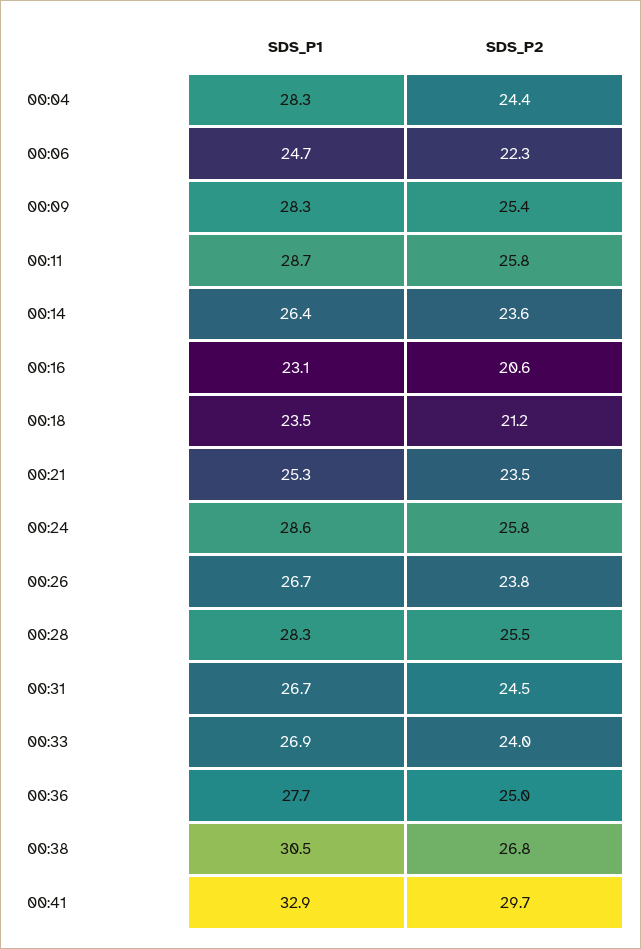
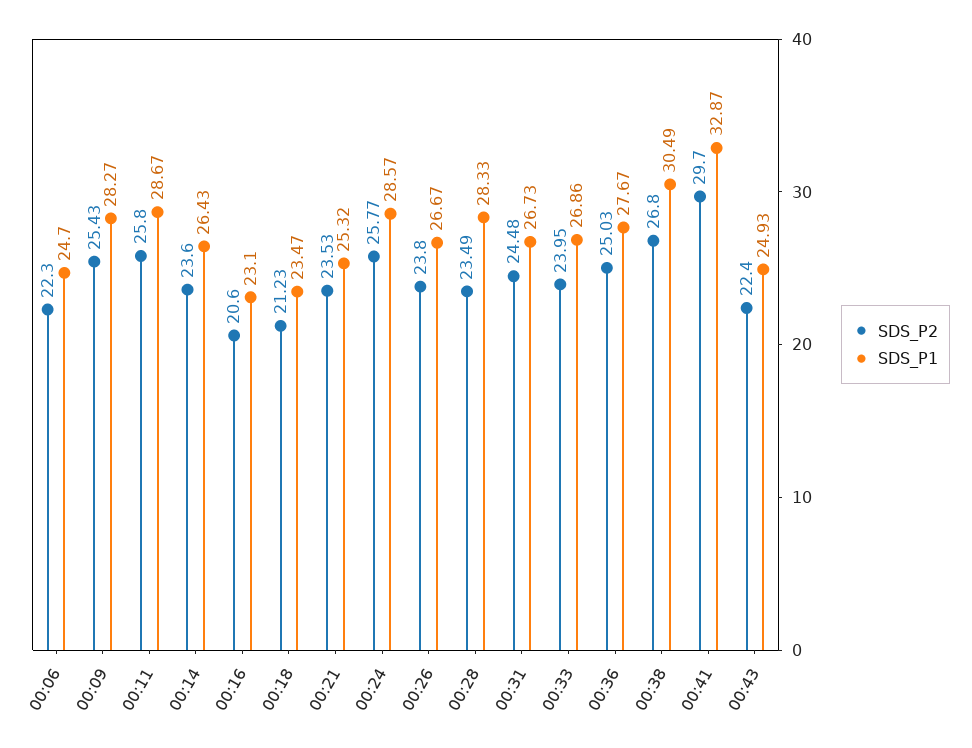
SDS_P1, 00:04: 28.3 -> none
SDS_P2, 00:04: 24.4 -> none
SDS_P2, 00:28: 25.5 -> 23.49
SDS_P2, 00:43: none -> 22.4
SDS_P1, 00:43: none -> 24.93

